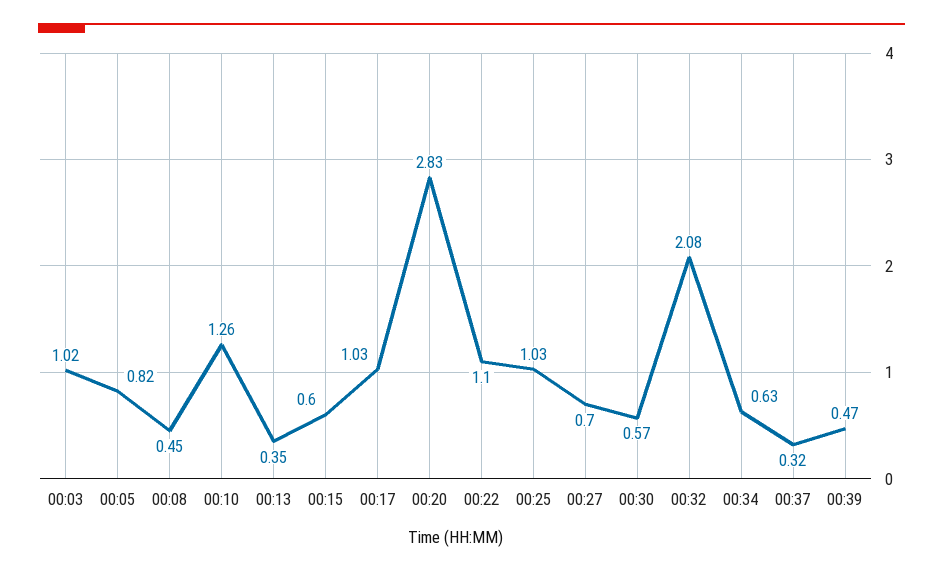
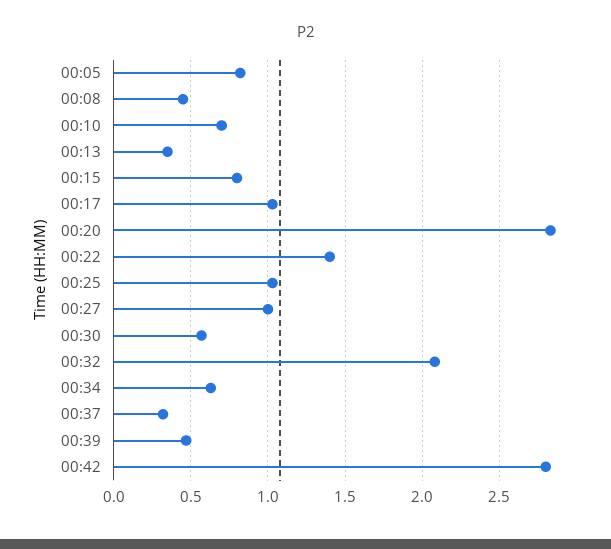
00:03: 1.02 -> none
00:10: 1.26 -> 0.7
00:15: 0.6 -> 0.8
00:22: 1.1 -> 1.4
00:27: 0.7 -> 1
00:42: none -> 2.8

